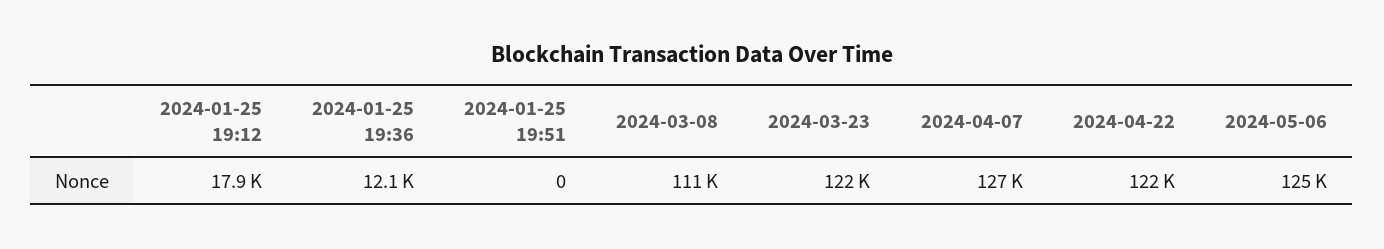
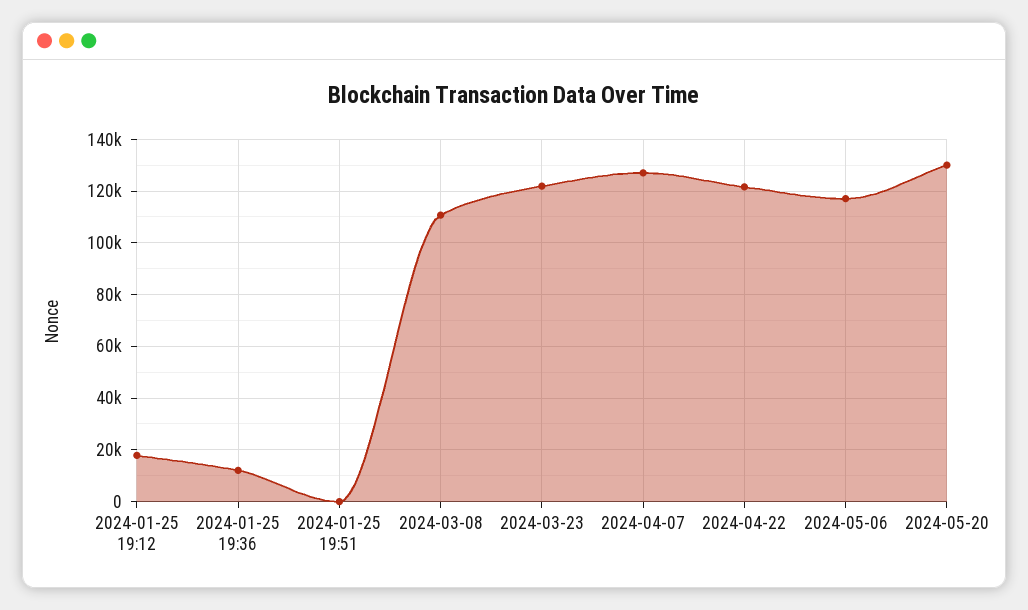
2024-05-06: 125000 -> 117500
2024-05-20: none -> 130000

